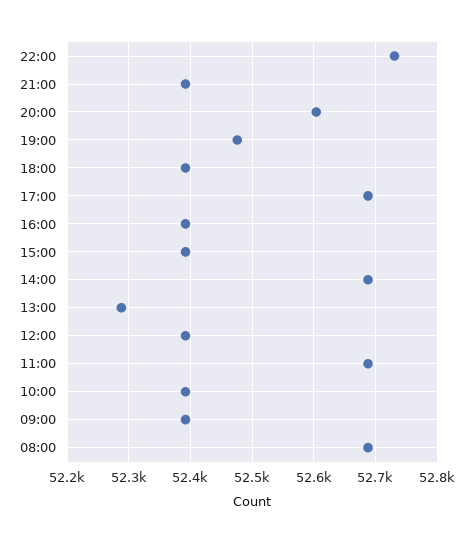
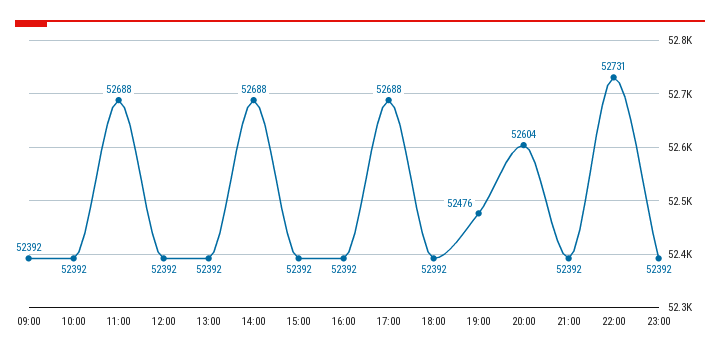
13:00: 52290 -> 52392
08:00: 52690 -> none
23:00: none -> 52392

